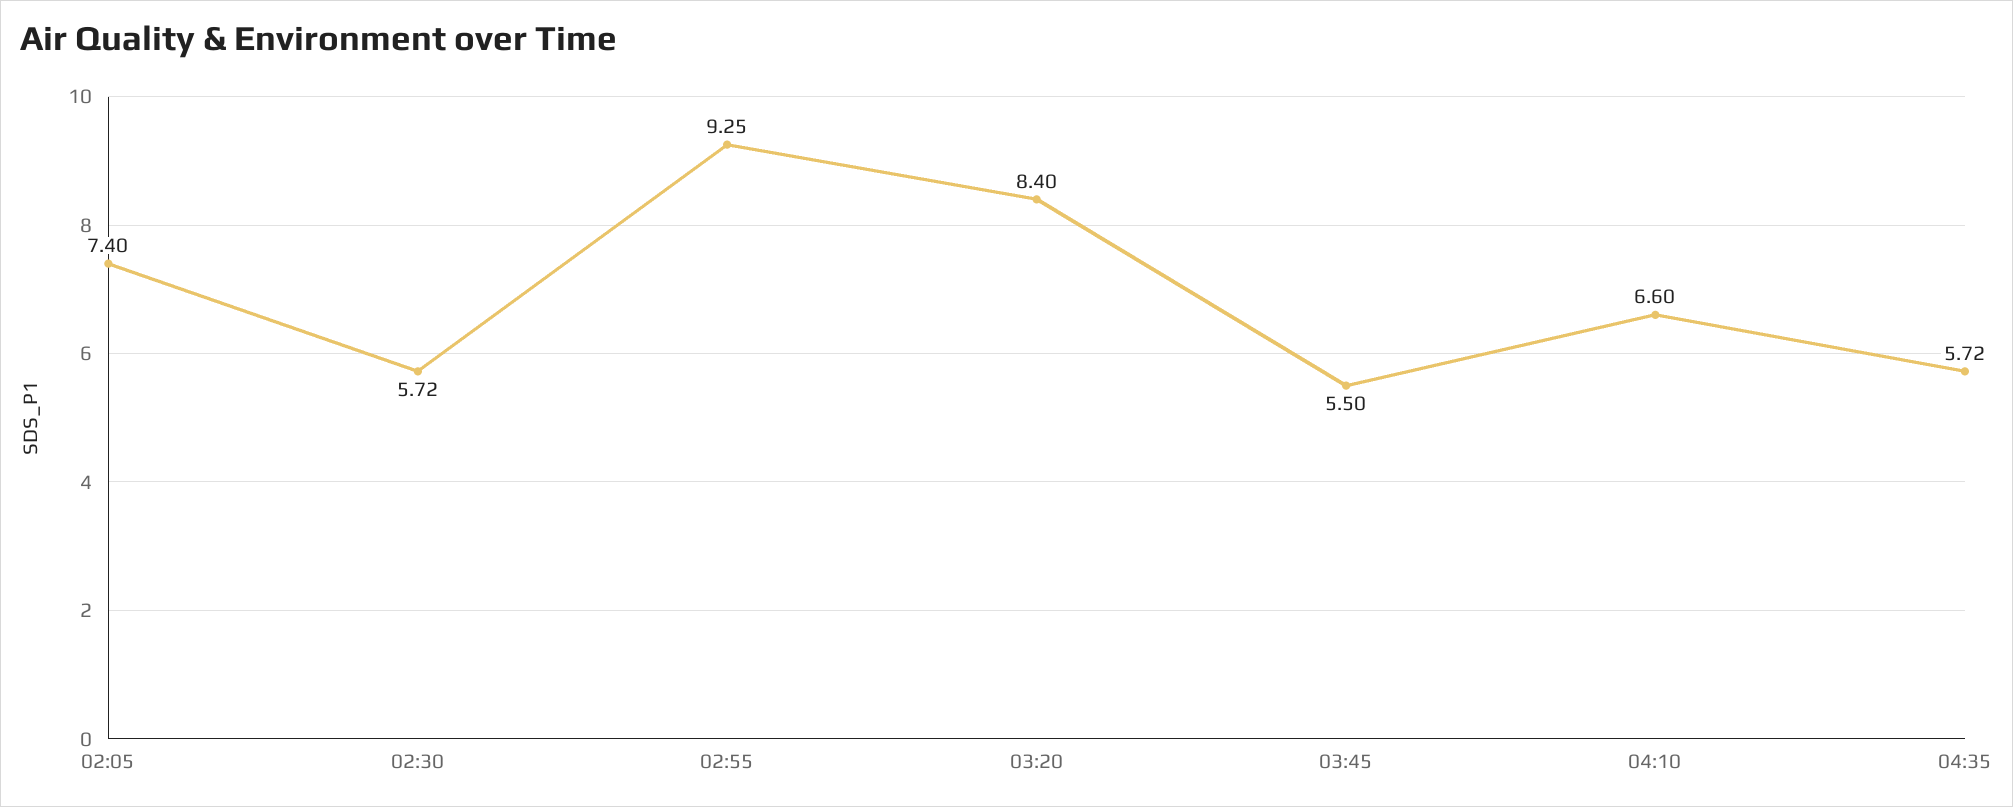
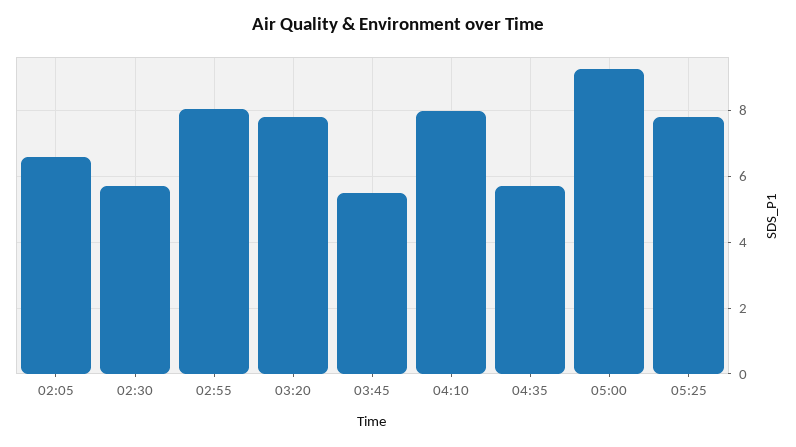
02:05: 7.4 -> 6.6
02:55: 9.25 -> 8
03:20: 8.4 -> 7.8
04:10: 6.6 -> 8
05:00: none -> 9.2
05:25: none -> 7.8

